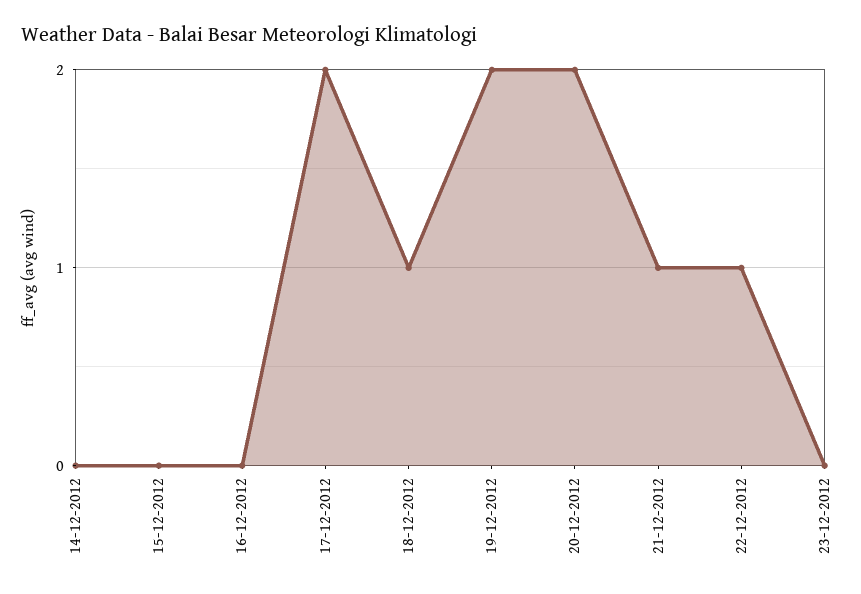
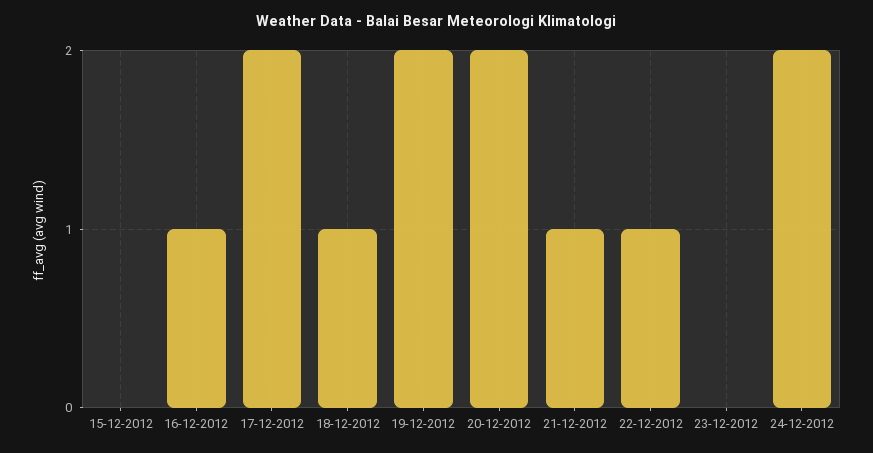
14-12-2012: 0 -> none
16-12-2012: 0 -> 1
24-12-2012: none -> 2

